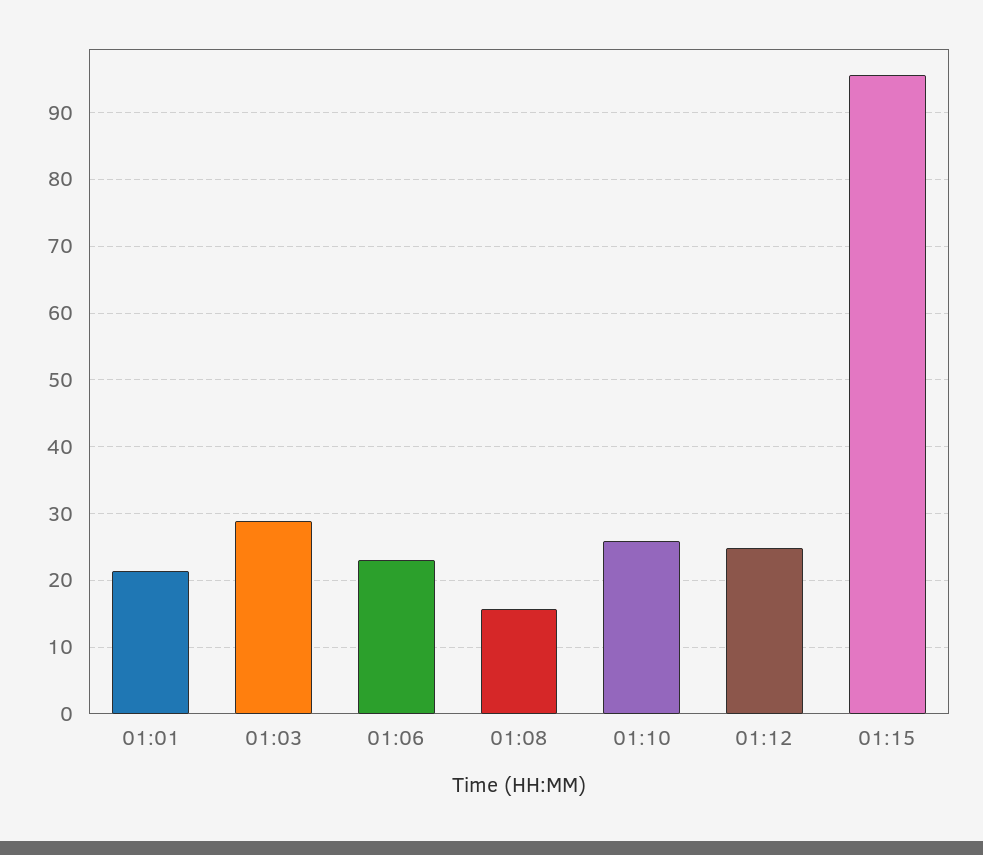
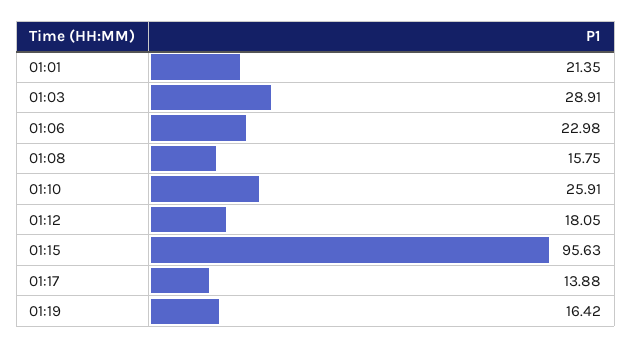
01:12: 25 -> 18.05
01:17: none -> 13.88
01:19: none -> 16.42

